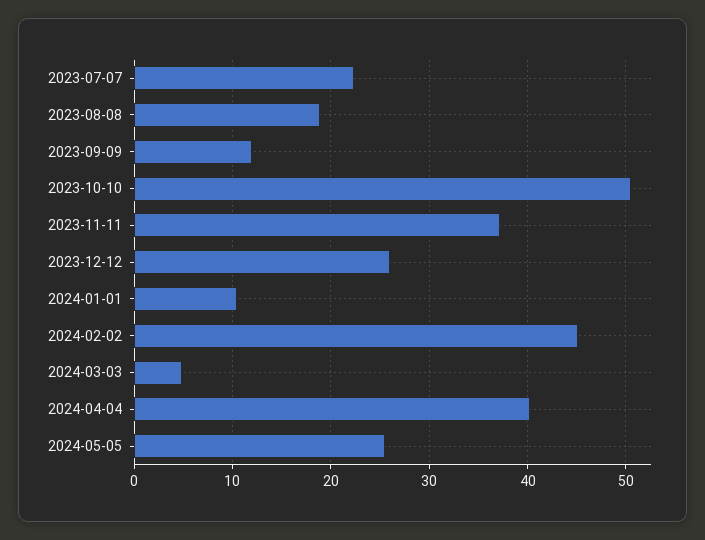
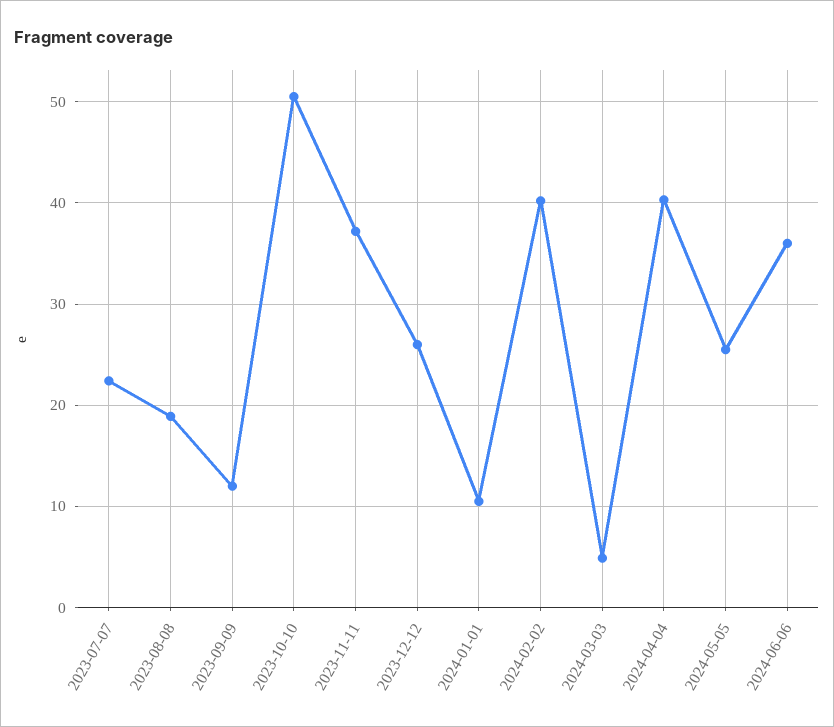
2024-02-02: 45 -> 40
2024-06-06: none -> 36

